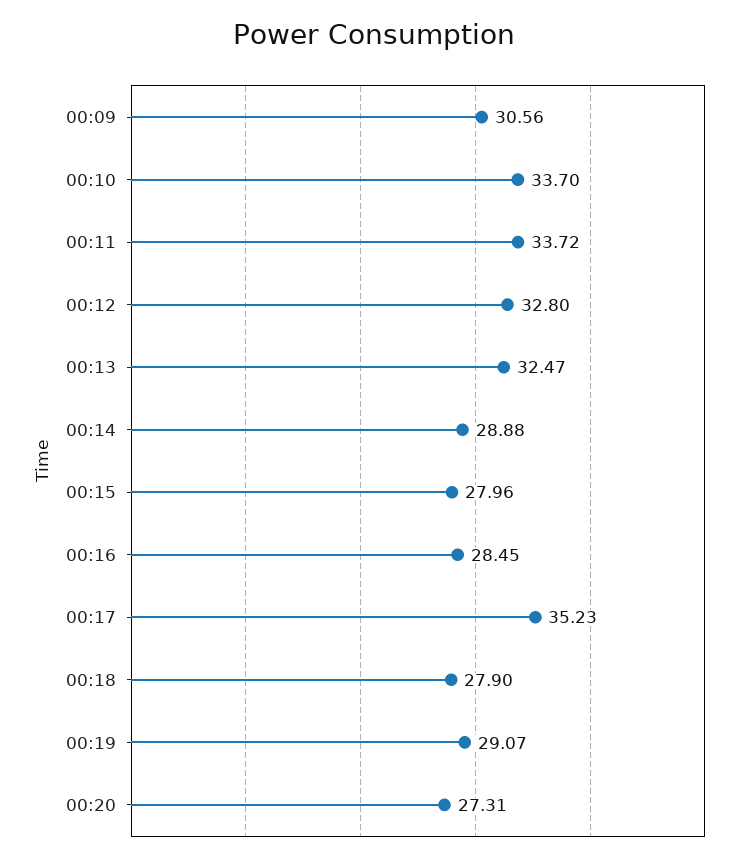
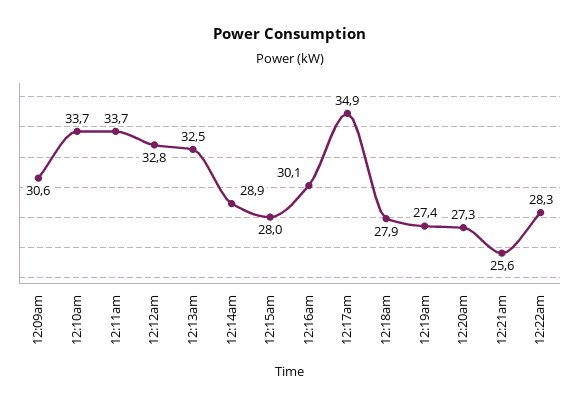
00:16: 28.45 -> 30.1
00:17: 35.23 -> 34.9
00:19: 29.07 -> 27.4
12:21am: none -> 25.6
12:22am: none -> 28.3

